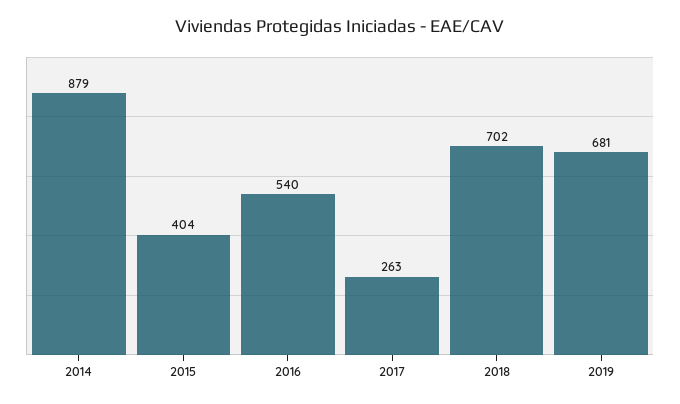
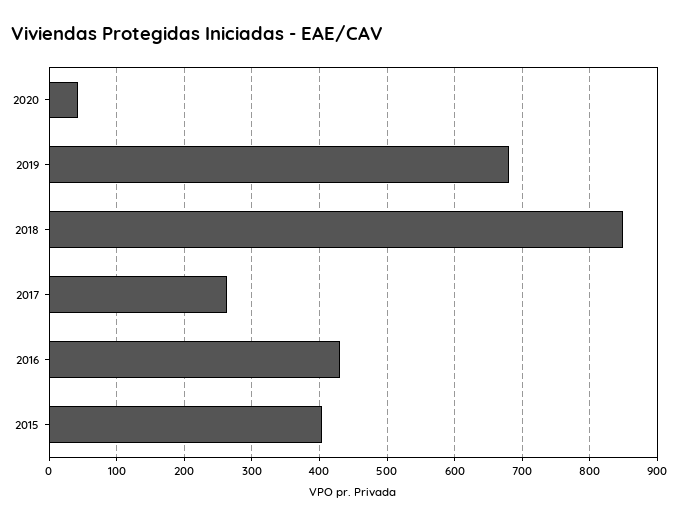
2014: 879 -> none
2016: 540 -> 430
2018: 702 -> 850
2020: none -> 40

